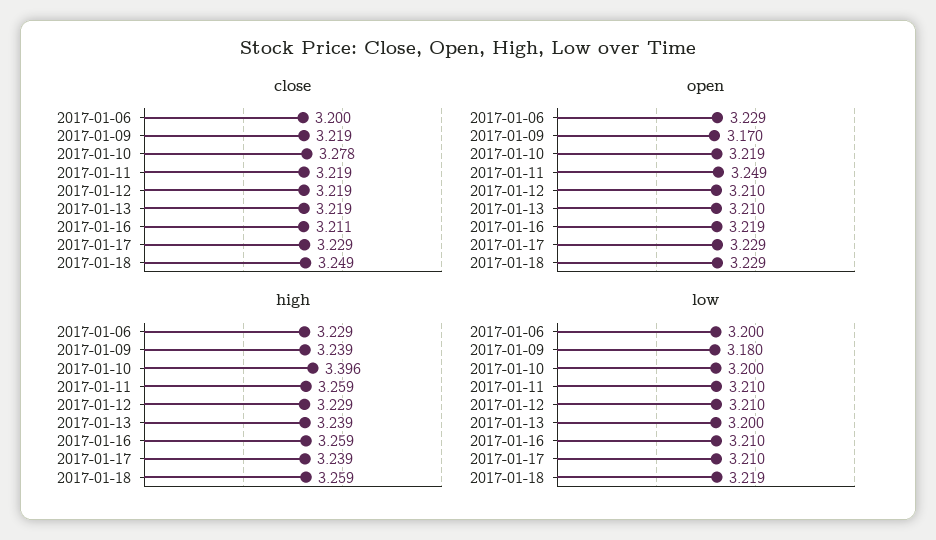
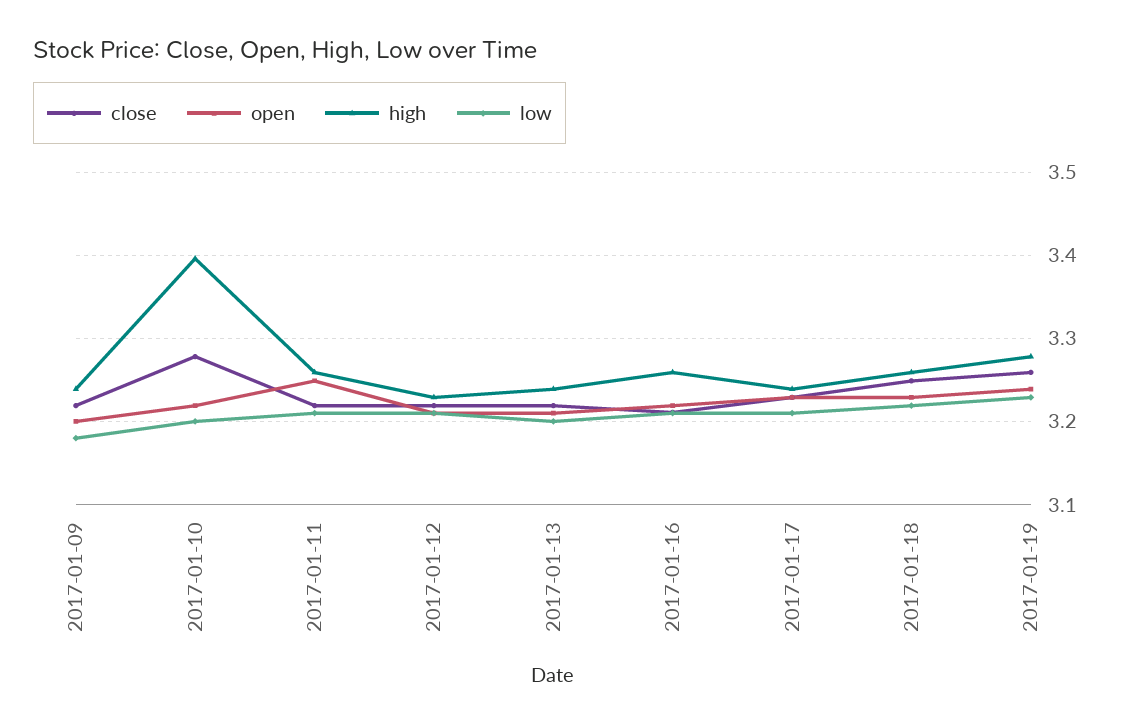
close, 2017-01-06: 3.2 -> none
open, 2017-01-06: 3.229 -> none
open, 2017-01-09: 3.17 -> 3.2
high, 2017-01-06: 3.229 -> none
low, 2017-01-06: 3.2 -> none
close, 2017-01-19: none -> 3.26
open, 2017-01-19: none -> 3.24
high, 2017-01-19: none -> 3.28
low, 2017-01-19: none -> 3.23

